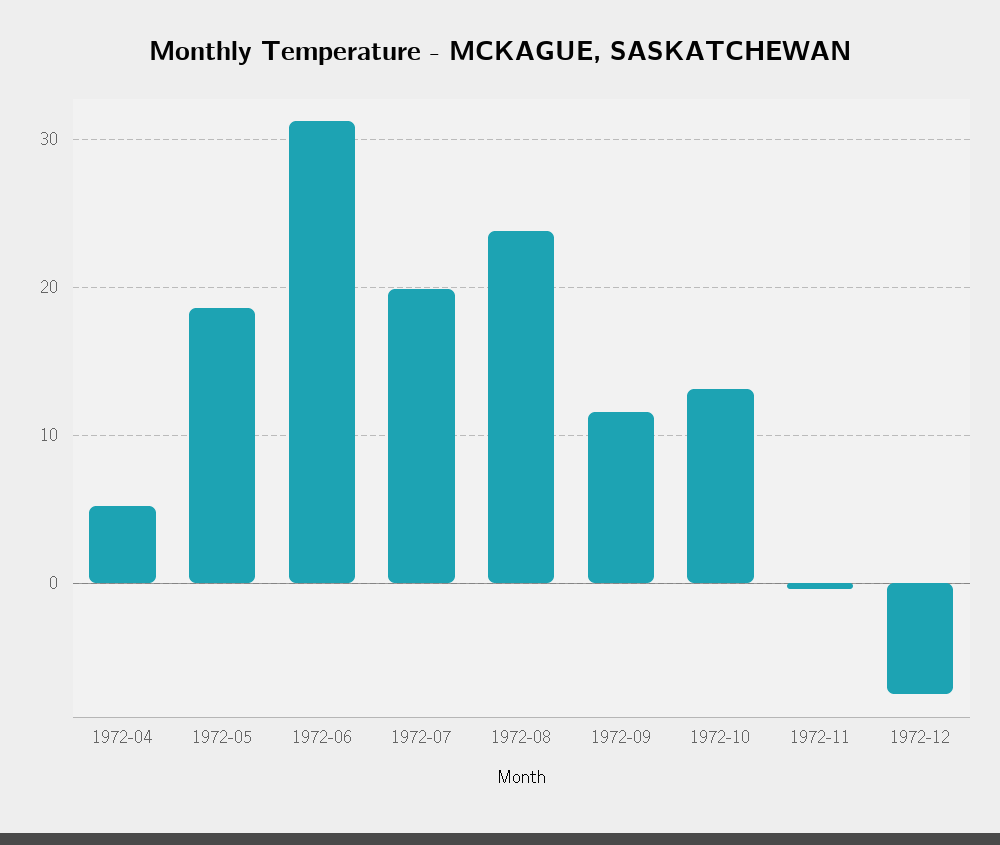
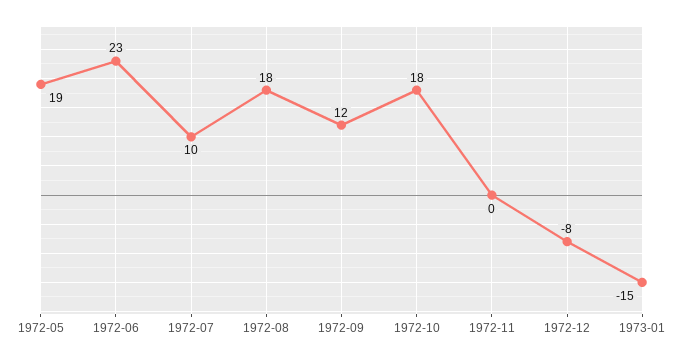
1972-04: 5 -> none
1972-06: 31 -> 23
1972-07: 20 -> 10
1972-08: 24 -> 18
1972-10: 13 -> 18
1973-01: none -> -15

